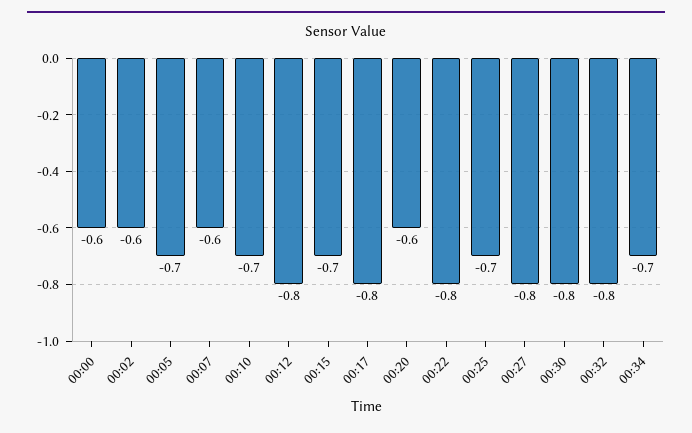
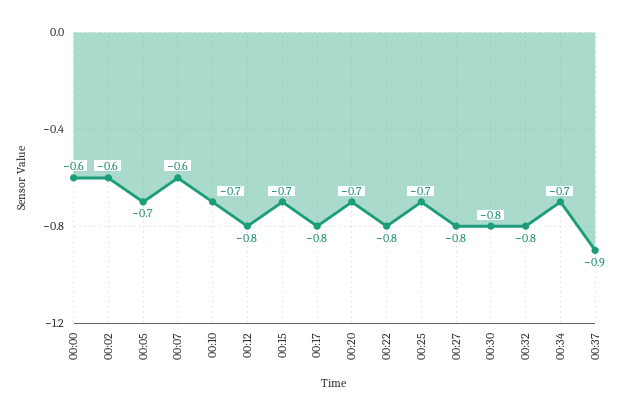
00:20: -0.6 -> -0.7
00:37: none -> -0.9

